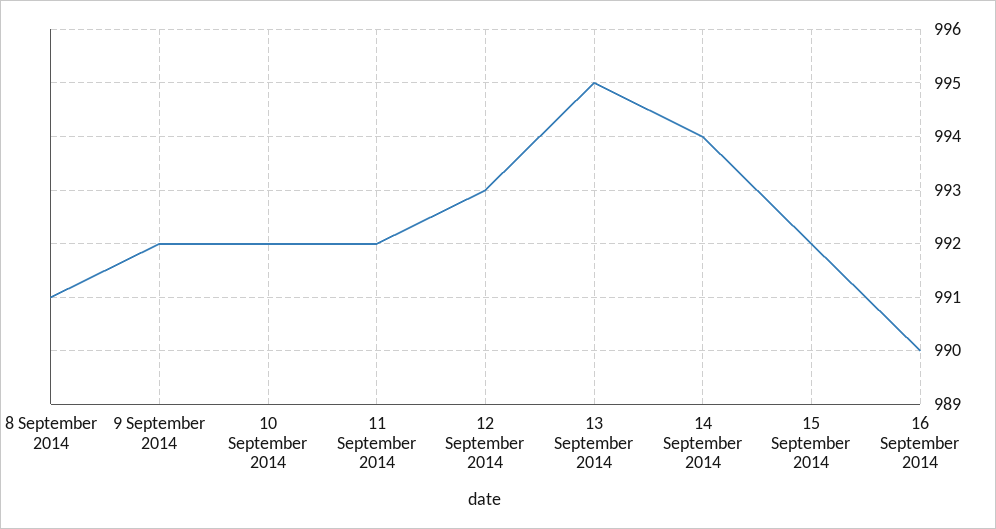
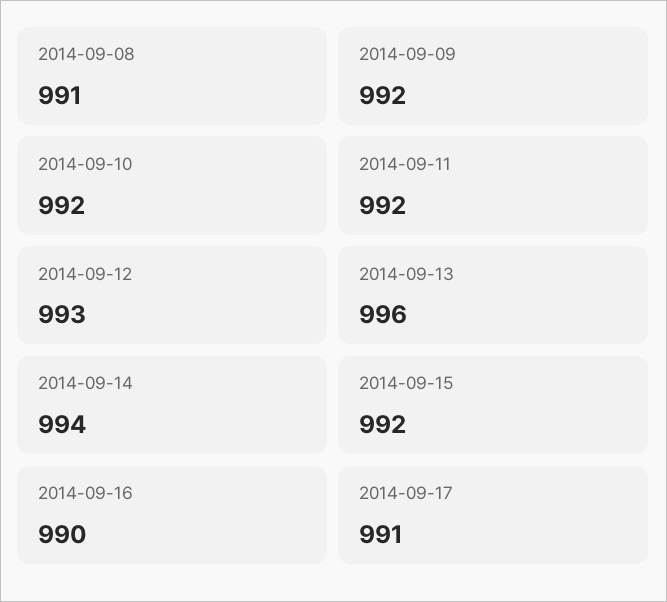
13 September 2014: 995 -> 996
2014-09-17: none -> 991

